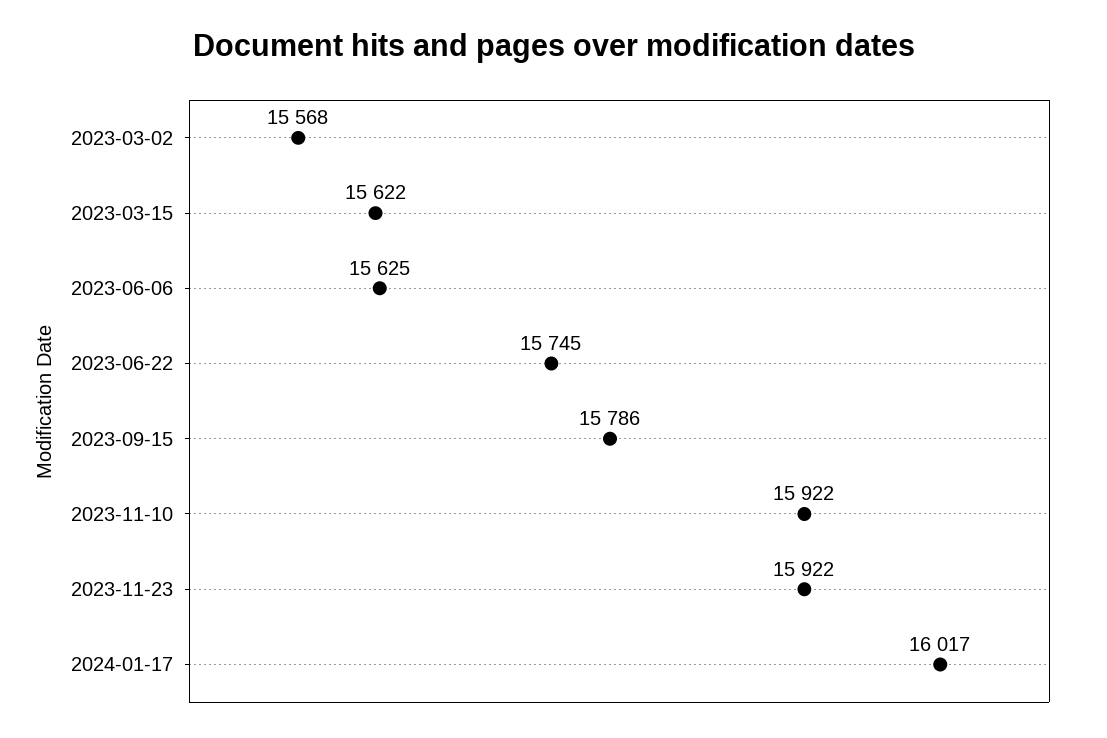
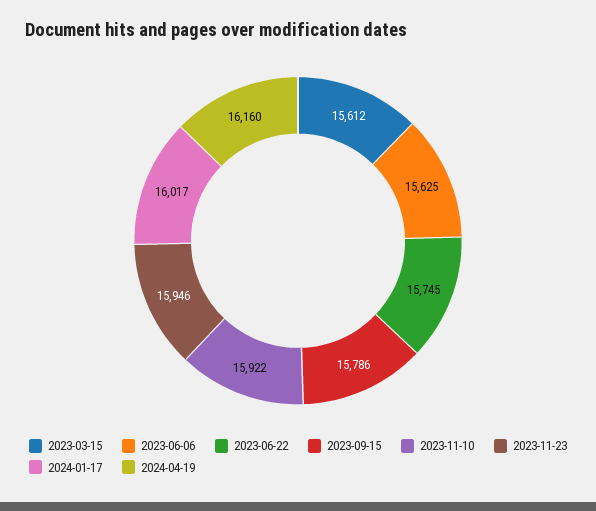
2023-03-02: 15568 -> none
2023-03-15: 15622 -> 15612
2023-11-23: 15922 -> 15946
2024-04-19: none -> 16160

